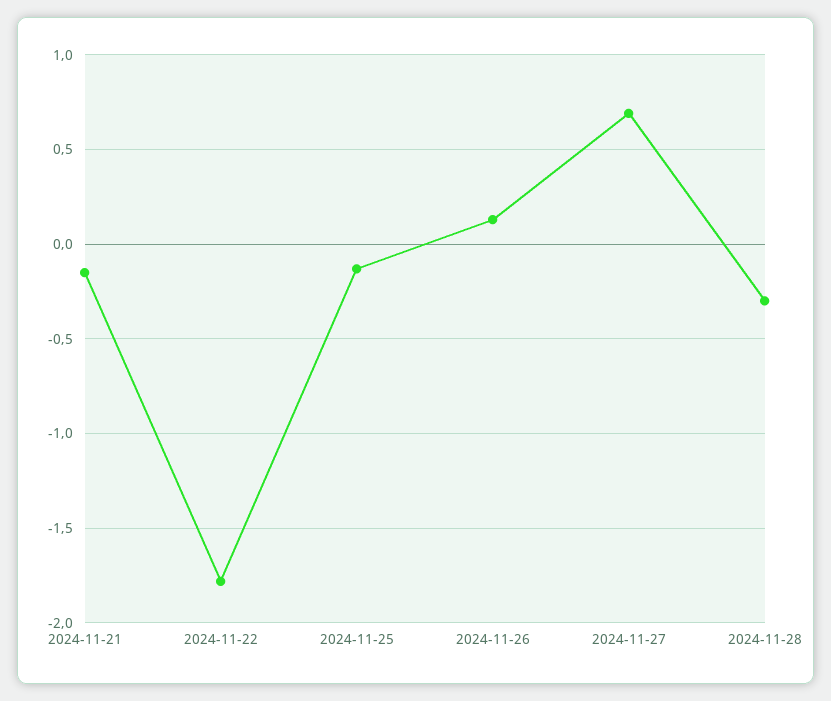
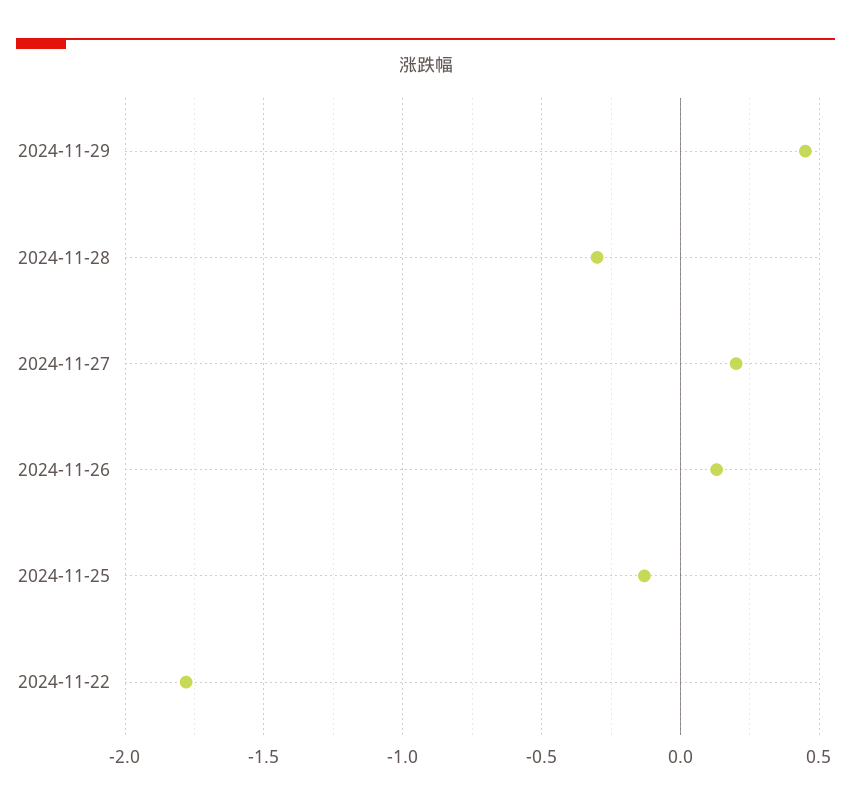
2024-11-21: -0.15 -> none
2024-11-27: 0.7 -> 0.2
2024-11-29: none -> 0.45

